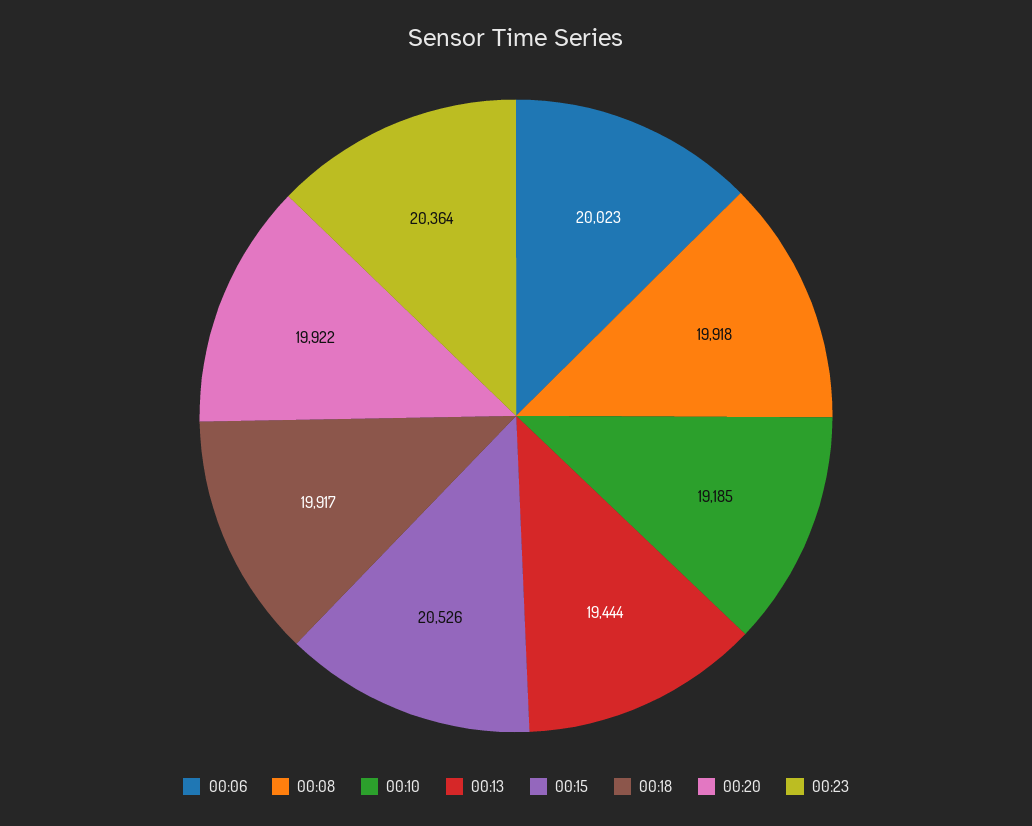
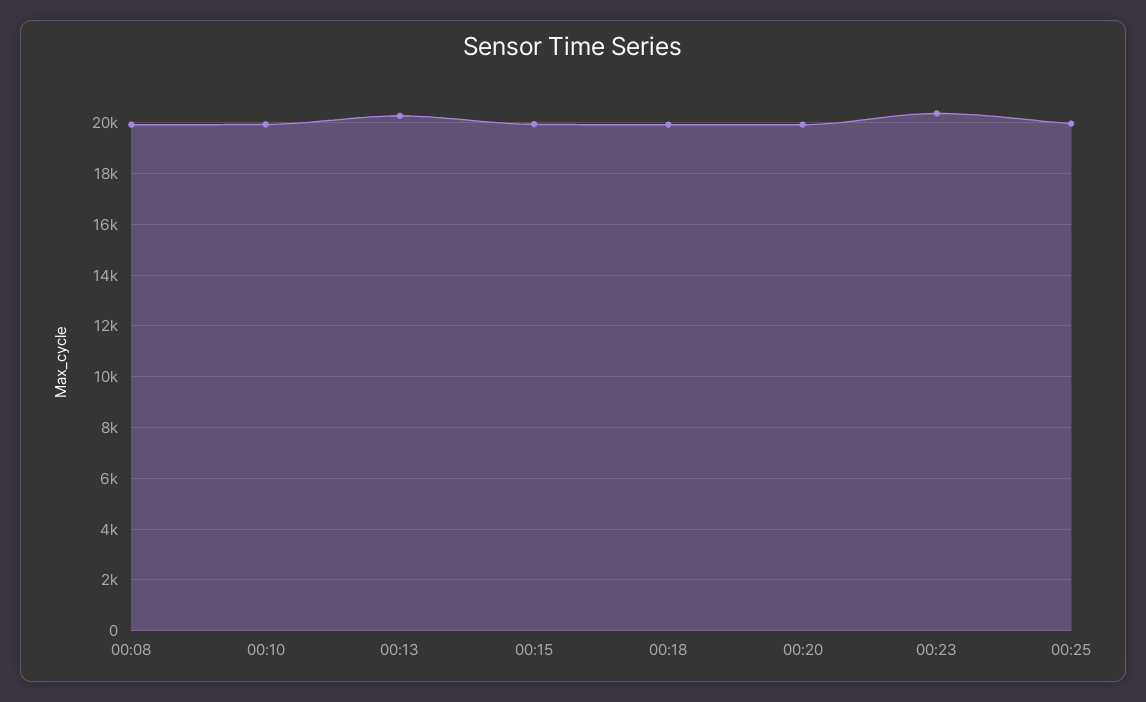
00:06: 20023 -> none
00:10: 19185 -> 20000
00:13: 19444 -> 20250
00:15: 20526 -> 20000
00:25: none -> 20000

